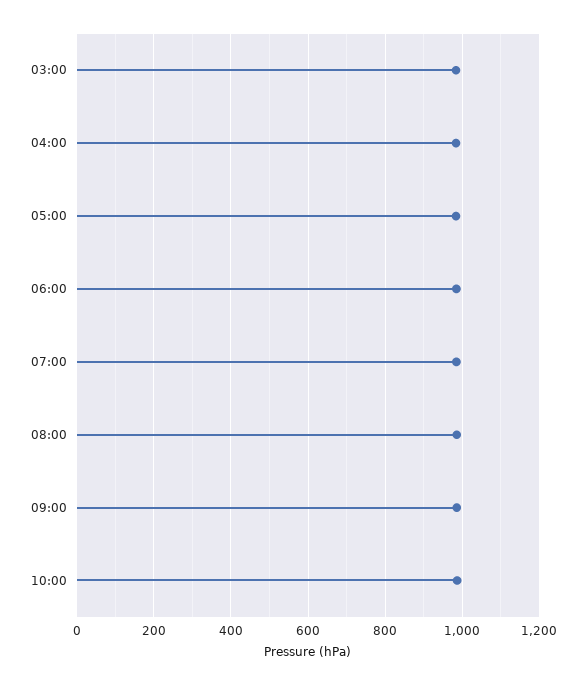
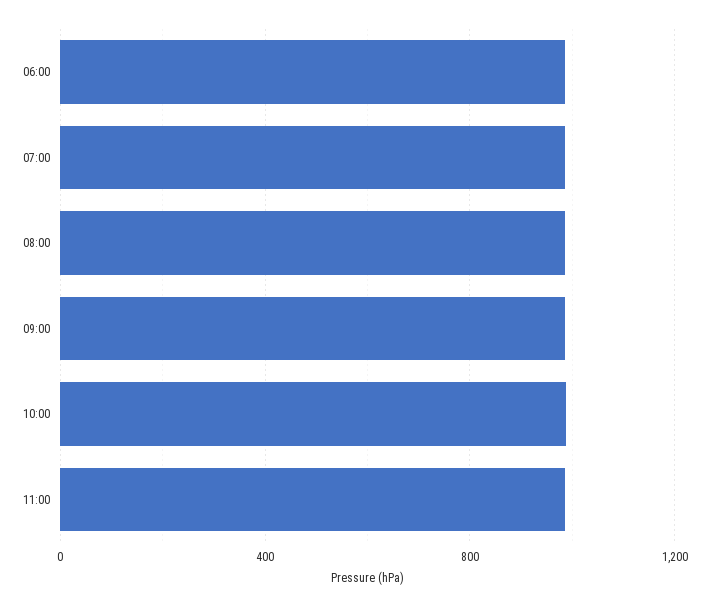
03:00: 980 -> none
04:00: 980 -> none
05:00: 980 -> none
11:00: none -> 1000

